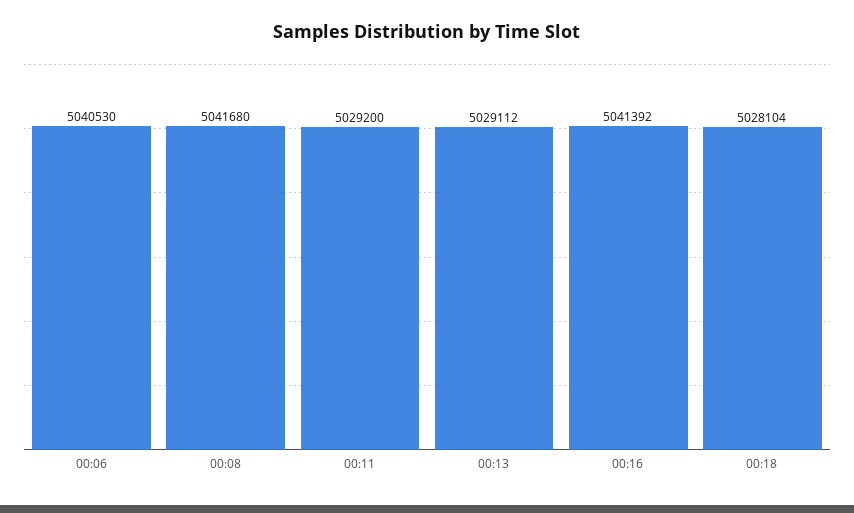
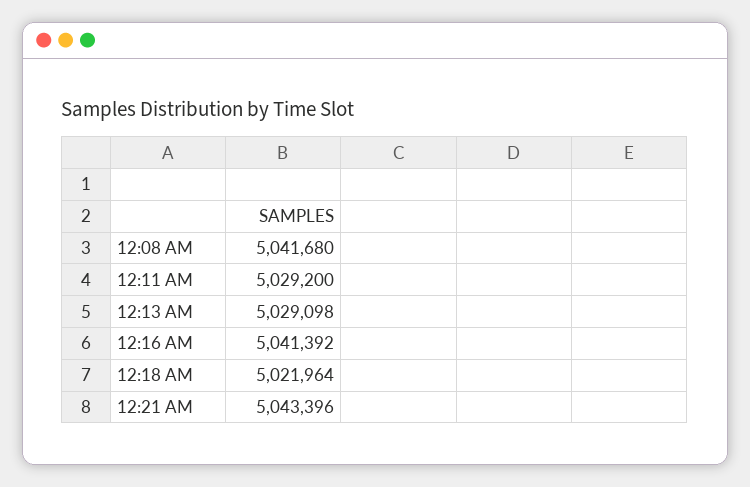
00:06: 5040530 -> none
00:13: 5029112 -> 5029098
00:18: 5028104 -> 5021964
12:21 AM: none -> 5043396

